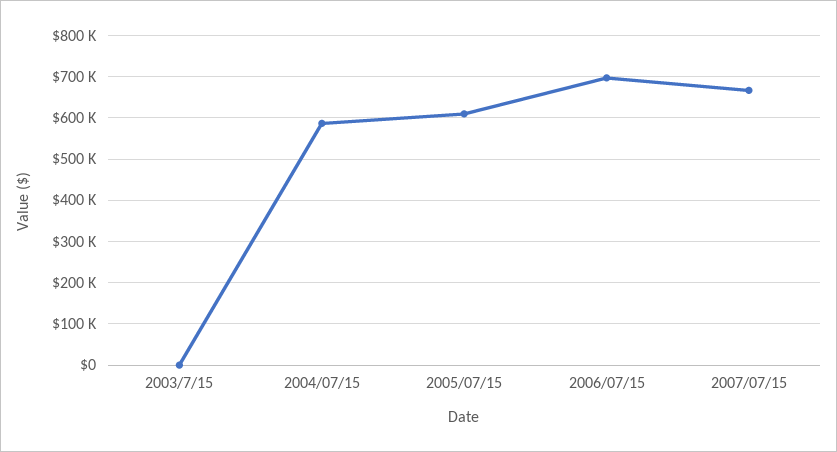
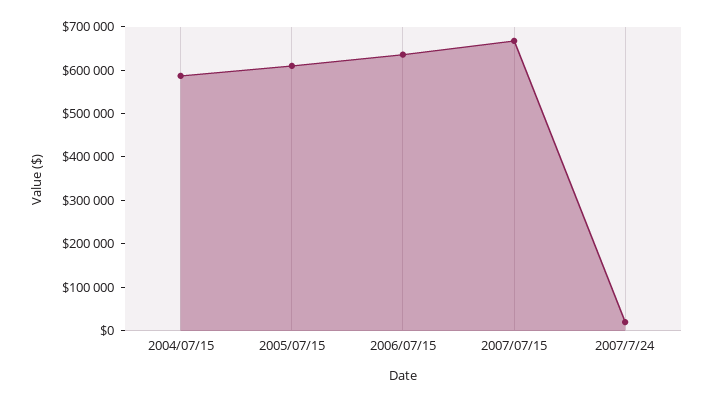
2003/7/15: 0 -> none
2006/07/15: 700000 -> 640000
2007/7/24: none -> 20000

